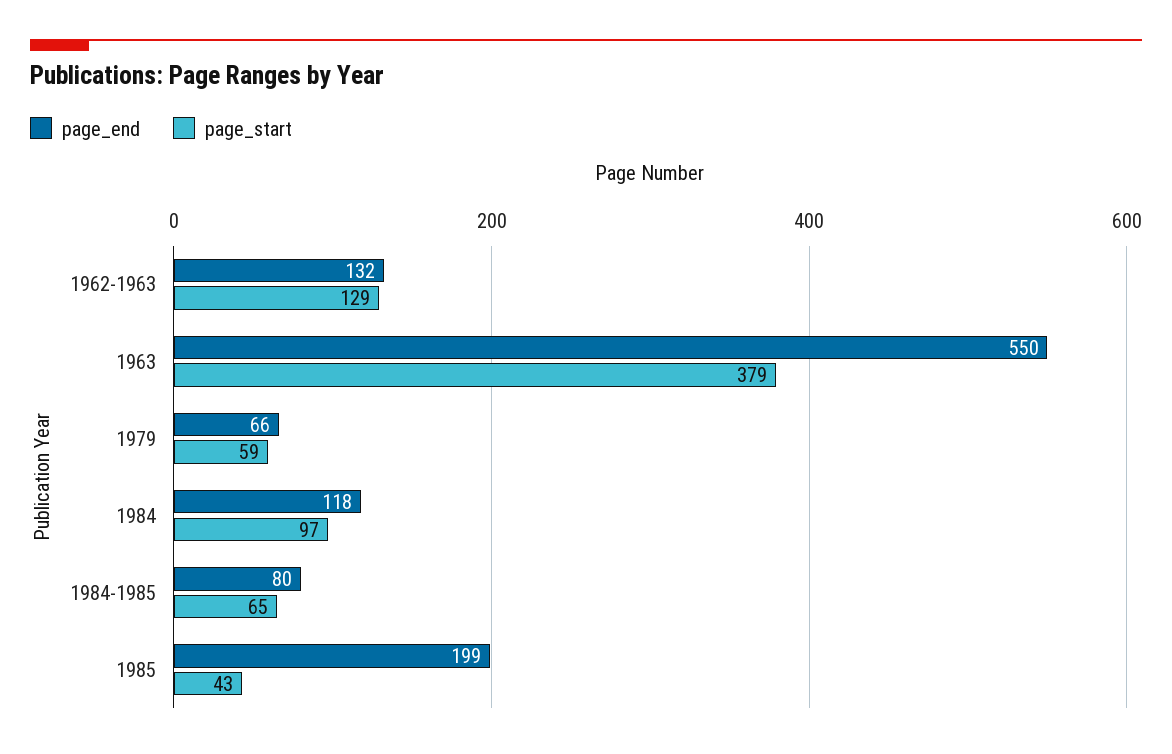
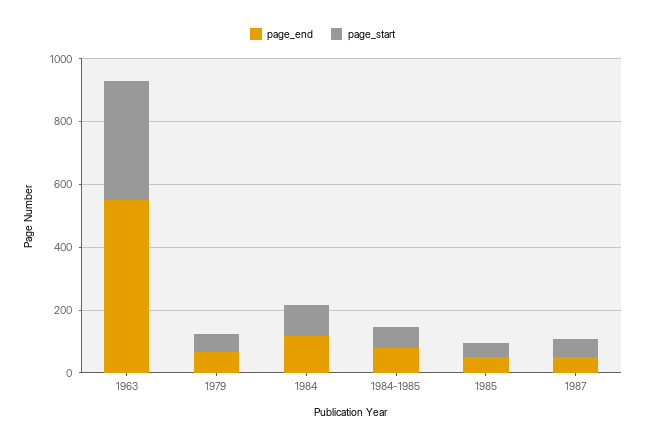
page_end, 1962-1963: 132 -> none
page_start, 1962-1963: 129 -> none
page_end, 1985: 199 -> 50
page_end, 1987: none -> 50
page_start, 1987: none -> 50

